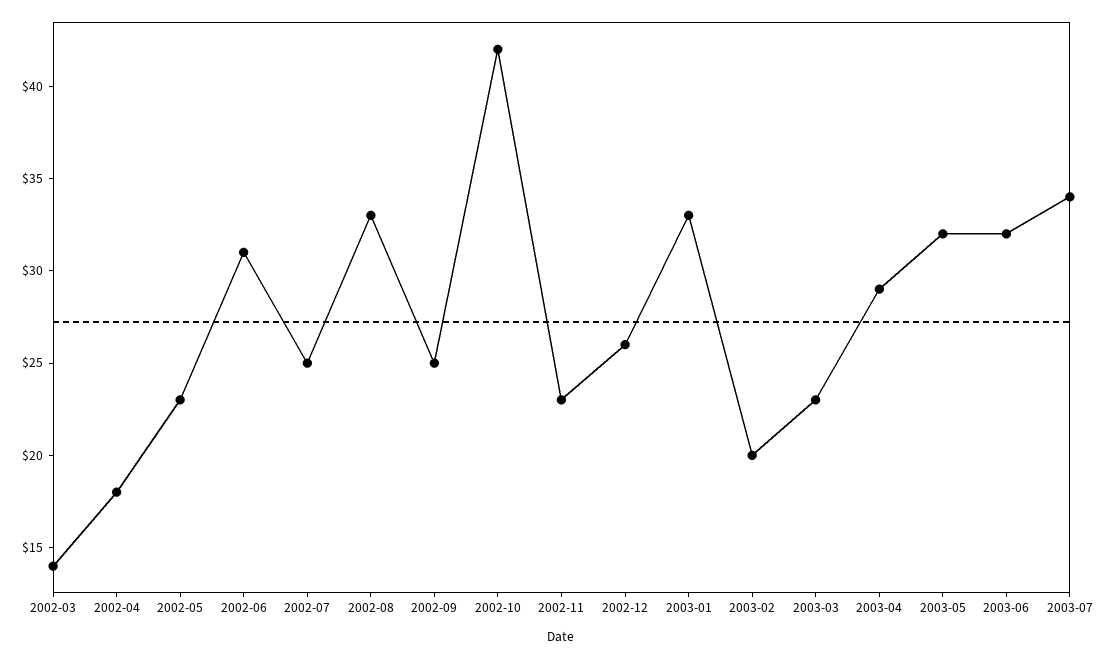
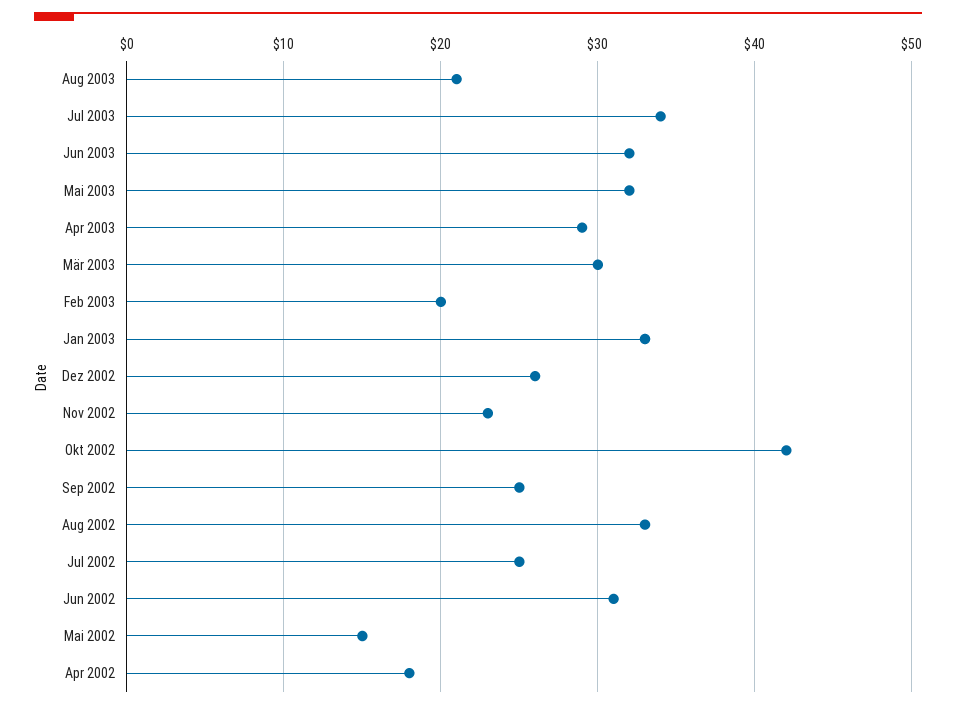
2002-03: 14 -> none
2002-05: 23 -> 15
2003-03: 23 -> 30
Aug 2003: none -> 21

